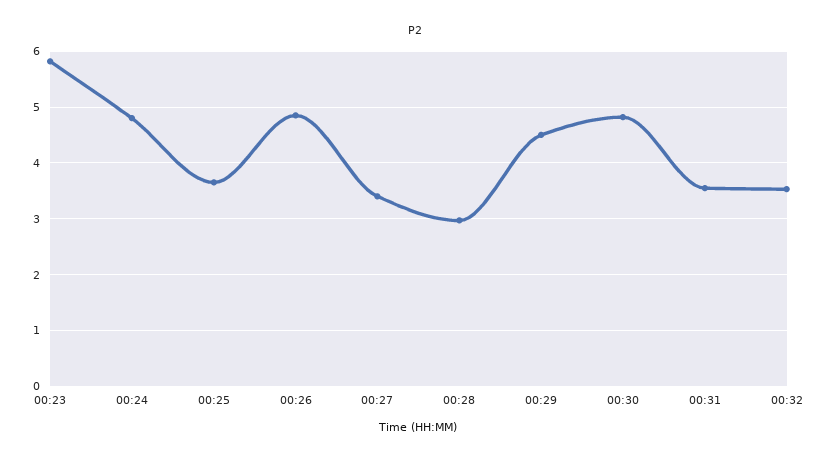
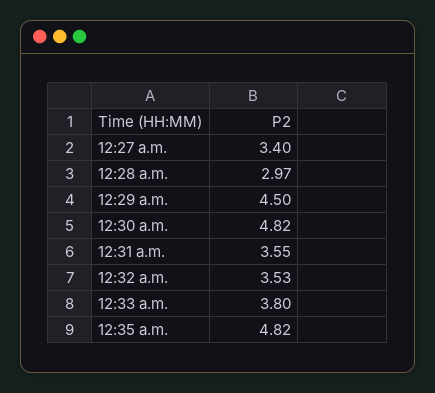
00:23: 5.8 -> none
00:24: 4.8 -> none
00:25: 3.6 -> none
00:26: 4.8 -> none
12:33 a.m.: none -> 3.8
12:35 a.m.: none -> 4.82

